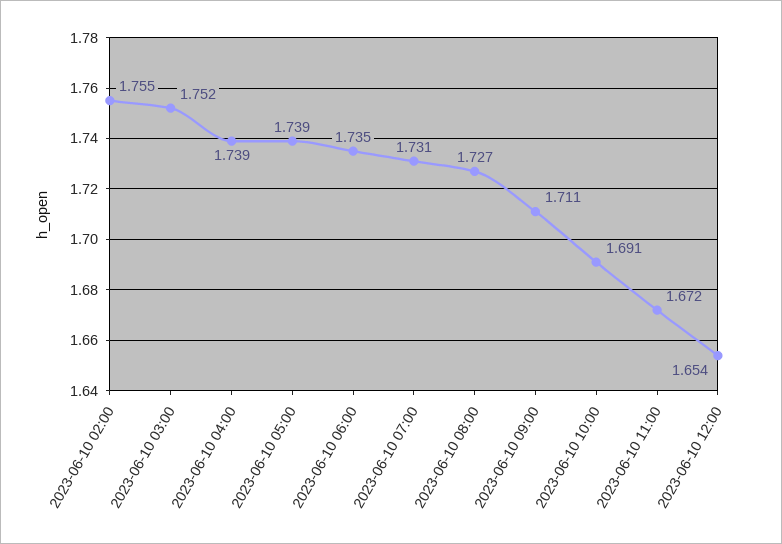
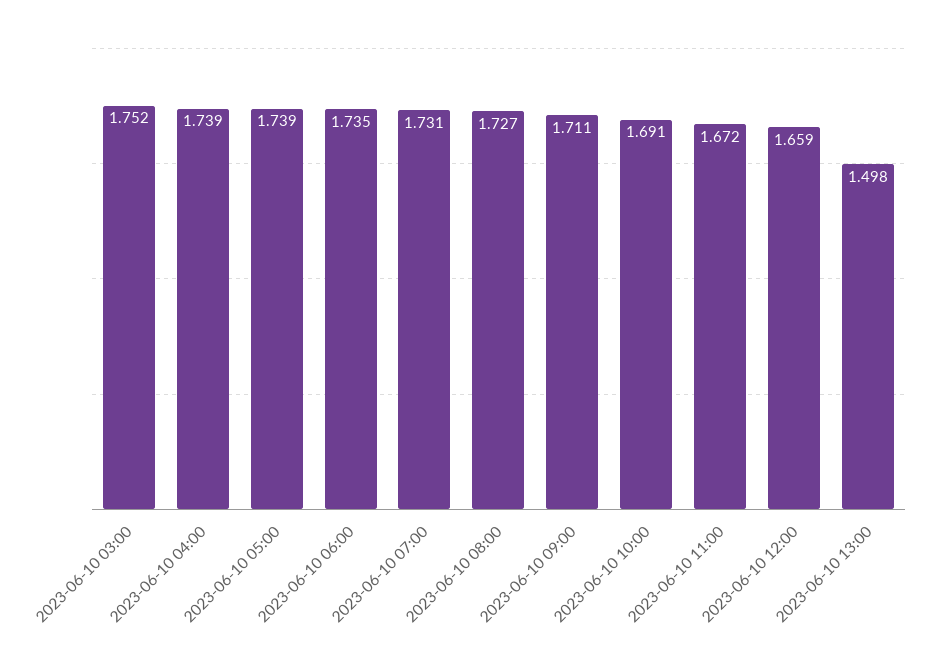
2023-06-10 02:00: 1.755 -> none
2023-06-10 12:00: 1.654 -> 1.659
2023-06-10 13:00: none -> 1.498

